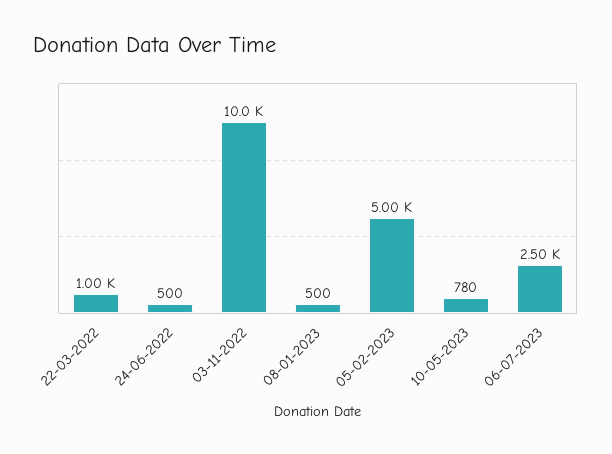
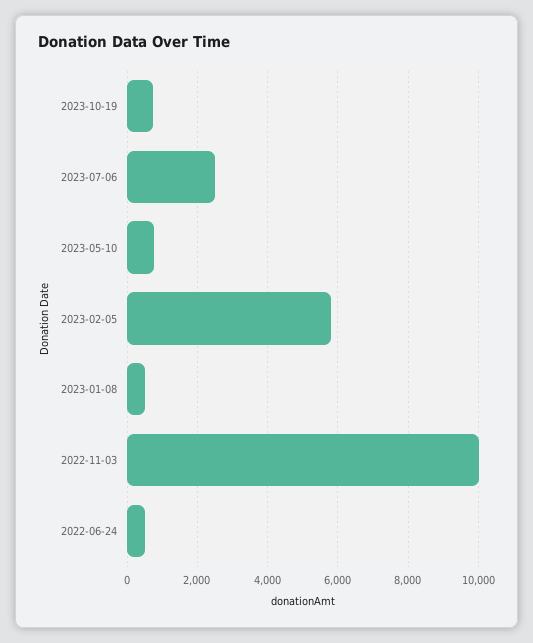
22-03-2022: 1000 -> none
05-02-2023: 5000 -> 5800
2023-10-19: none -> 800

